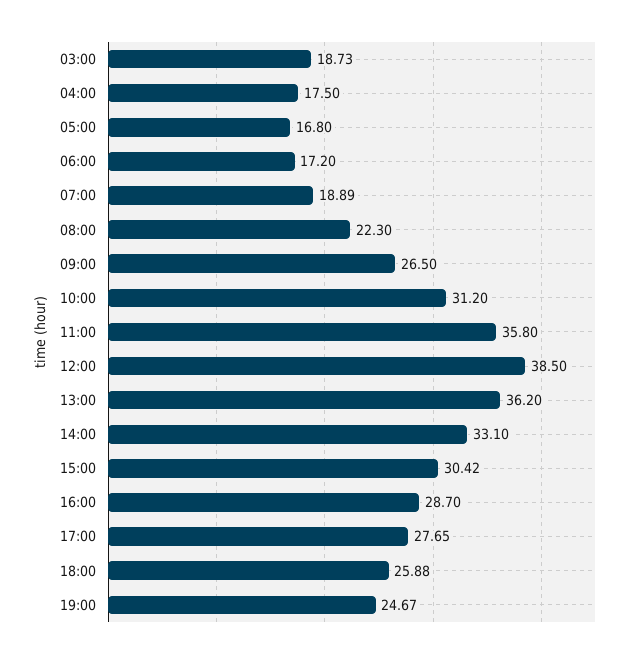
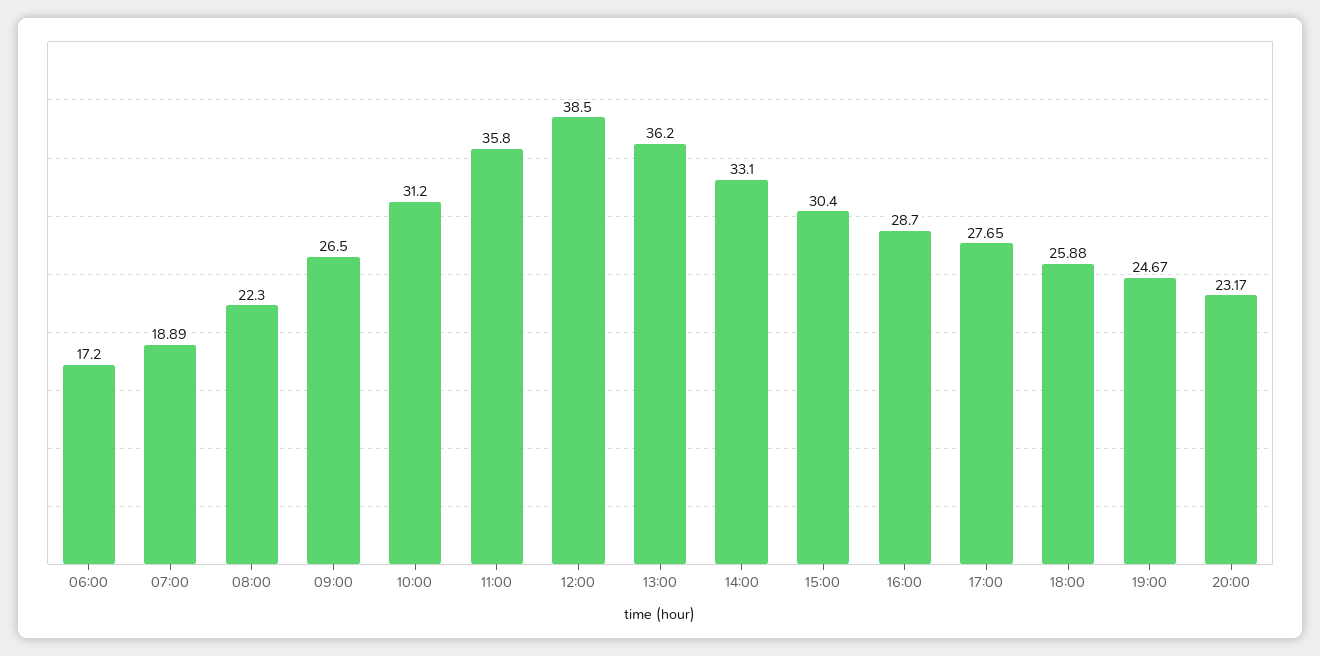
03:00: 18.73 -> none
04:00: 17.5 -> none
05:00: 16.8 -> none
15:00: 30.42 -> 30.4
20:00: none -> 23.17

